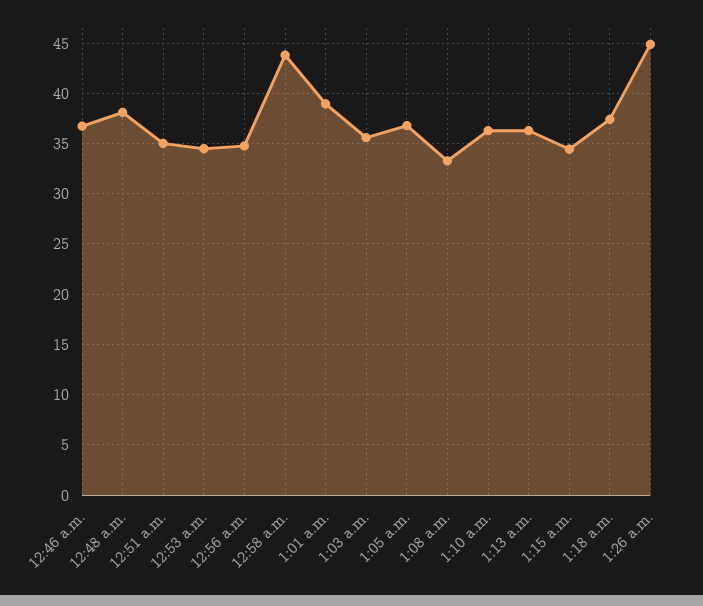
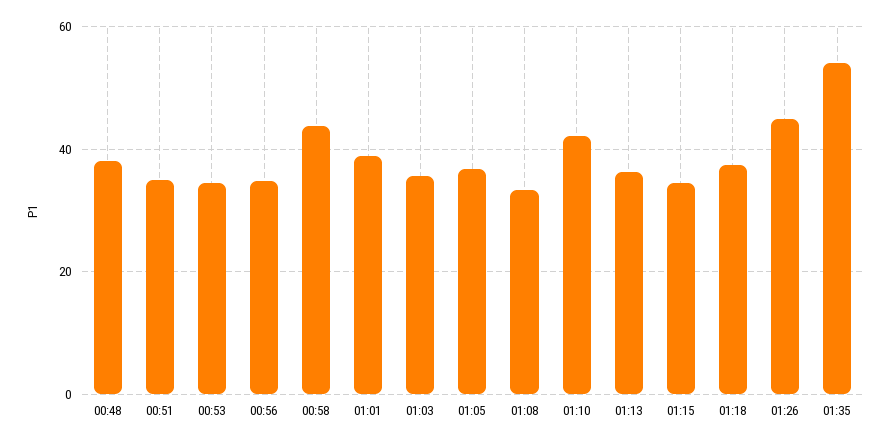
12:46 a.m.: 37 -> none
1:10 a.m.: 36 -> 42
01:35: none -> 54

